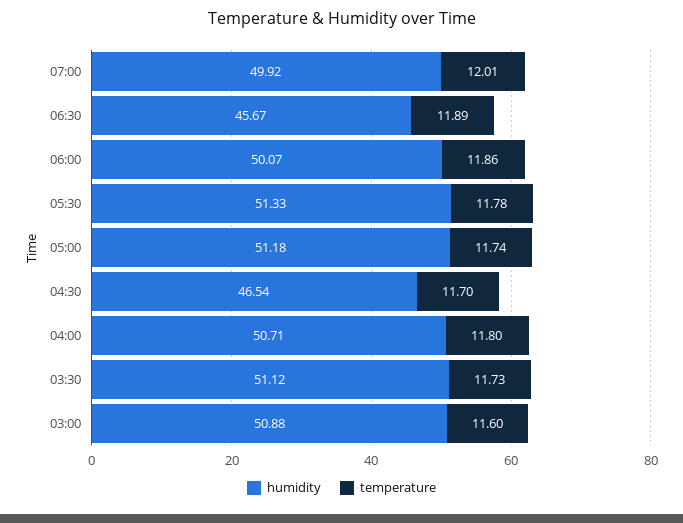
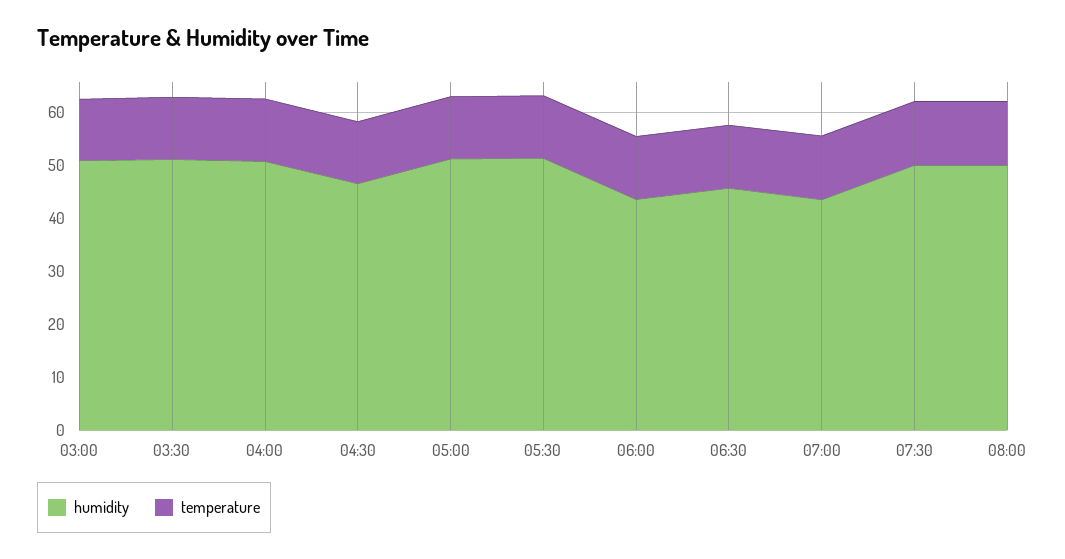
humidity, 07:00: 49.92 -> 44
humidity, 06:00: 50.07 -> 44
humidity, 07:30: none -> 50
temperature, 07:30: none -> 12
humidity, 08:00: none -> 50
temperature, 08:00: none -> 12

